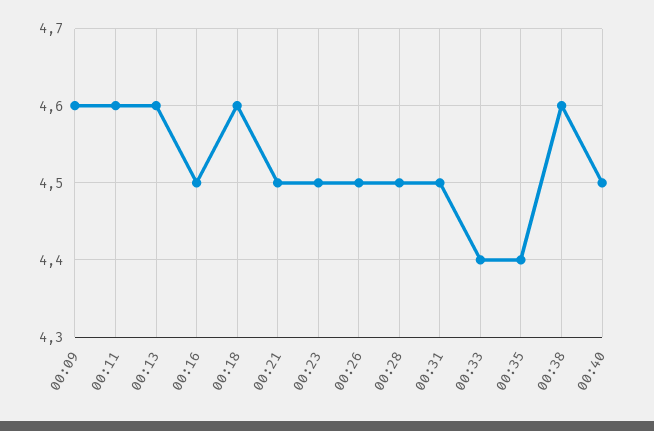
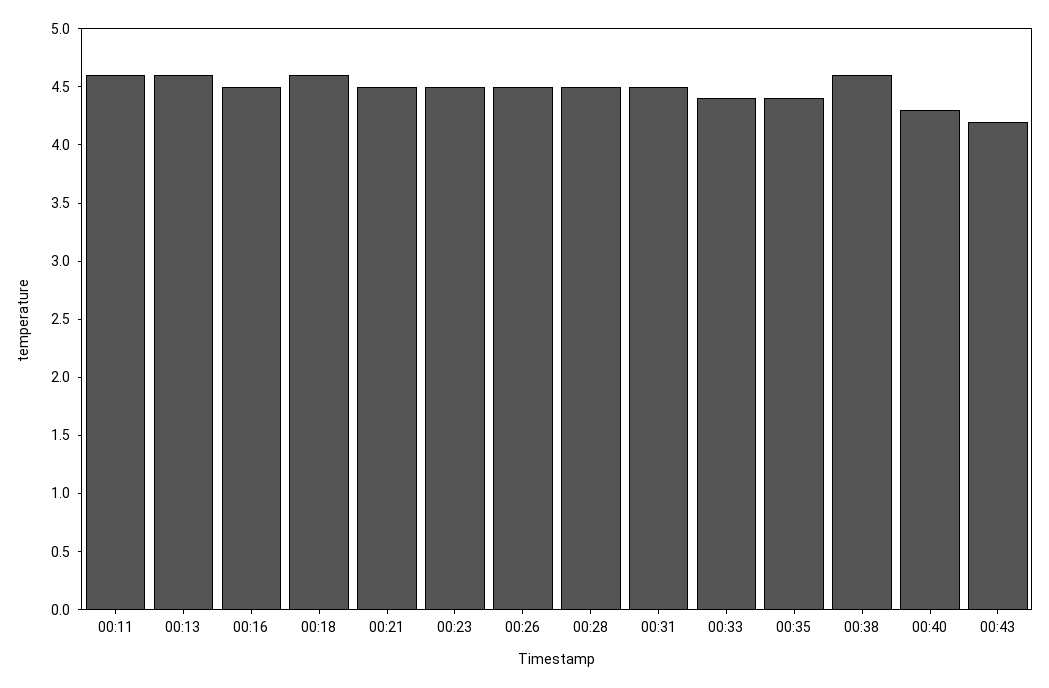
00:09: 4.6 -> none
00:40: 4.5 -> 4.3
00:43: none -> 4.2

